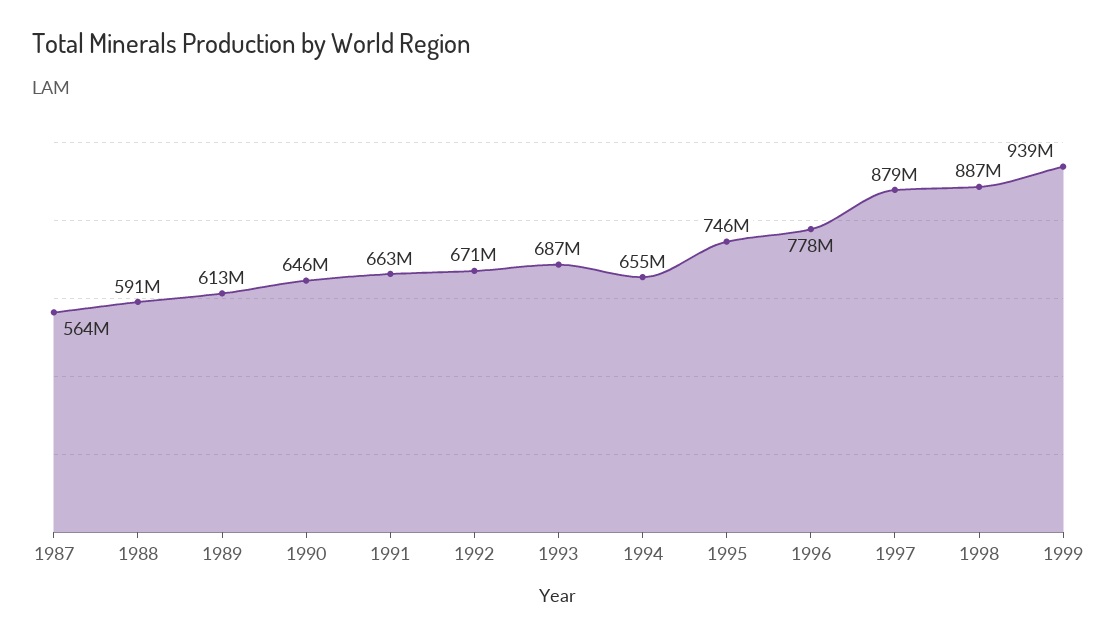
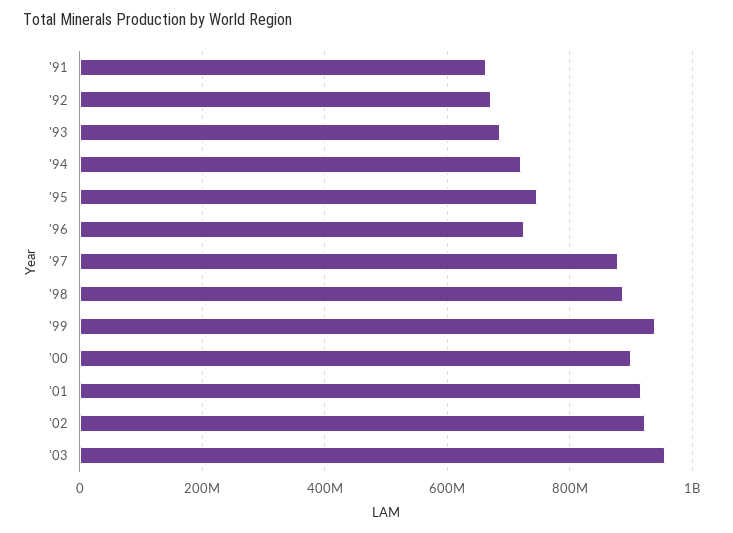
1987: 564000000 -> none
1988: 591000000 -> none
1989: 613000000 -> none
1990: 646000000 -> none
1994: 655000000 -> 720000000
1996: 778000000 -> 720000000
'00: none -> 900000000
'01: none -> 920000000
'02: none -> 920000000
'03: none -> 960000000

